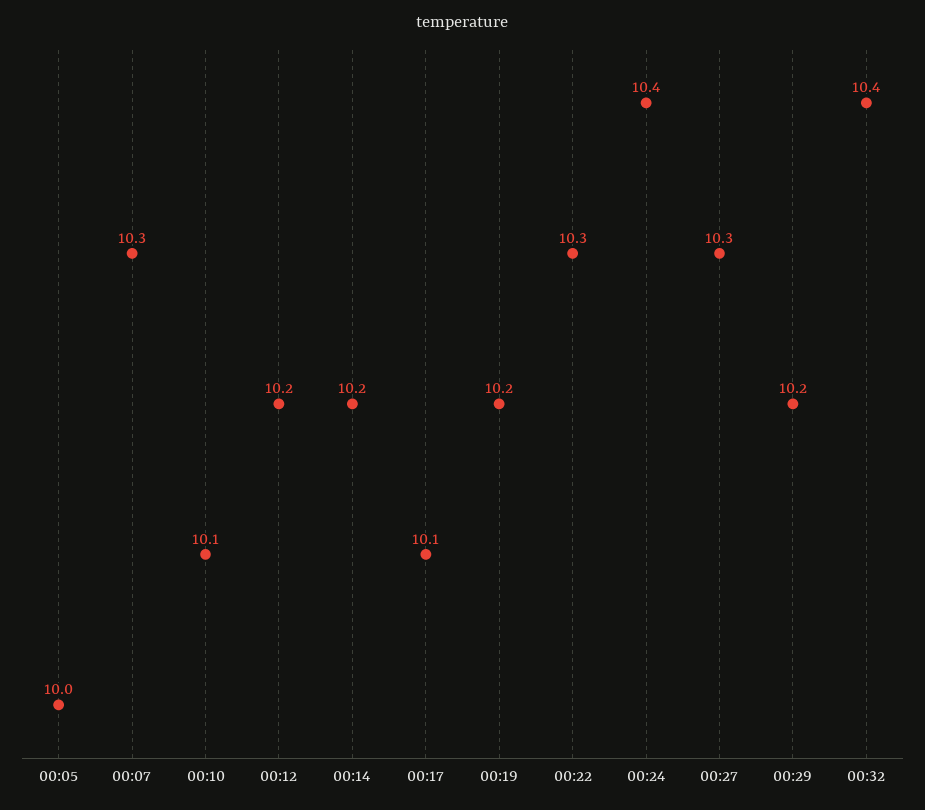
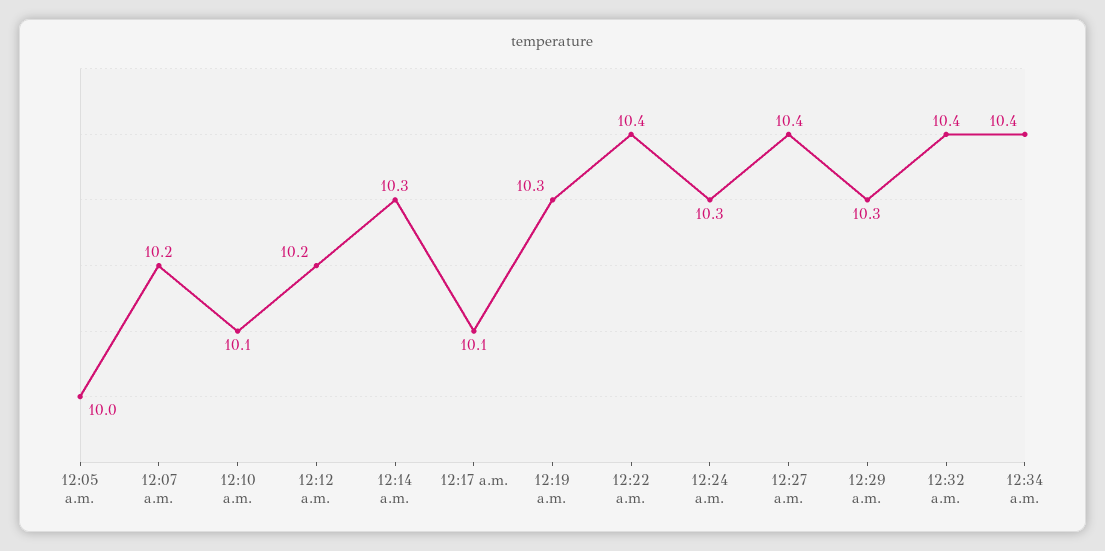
00:07: 10.3 -> 10.2
00:14: 10.2 -> 10.3
00:19: 10.2 -> 10.3
00:22: 10.3 -> 10.4
00:24: 10.4 -> 10.3
00:27: 10.3 -> 10.4
00:29: 10.2 -> 10.3
12:34 a.m.: none -> 10.4

